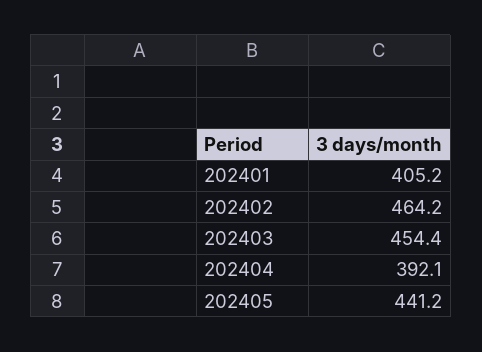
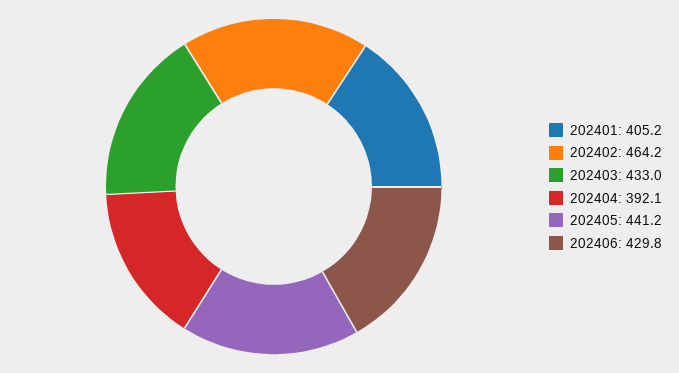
202403: 454.4 -> 433
202406: none -> 429.8

